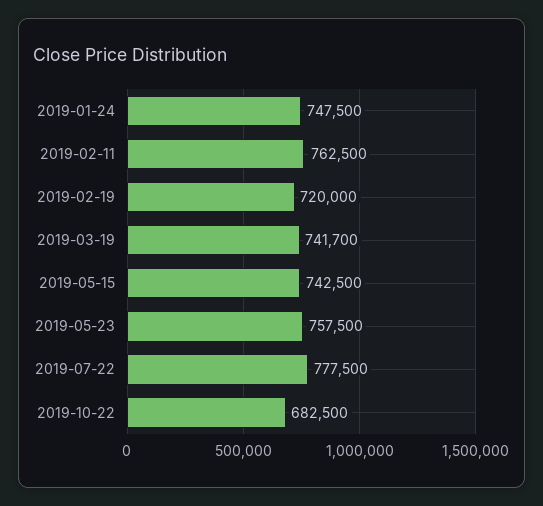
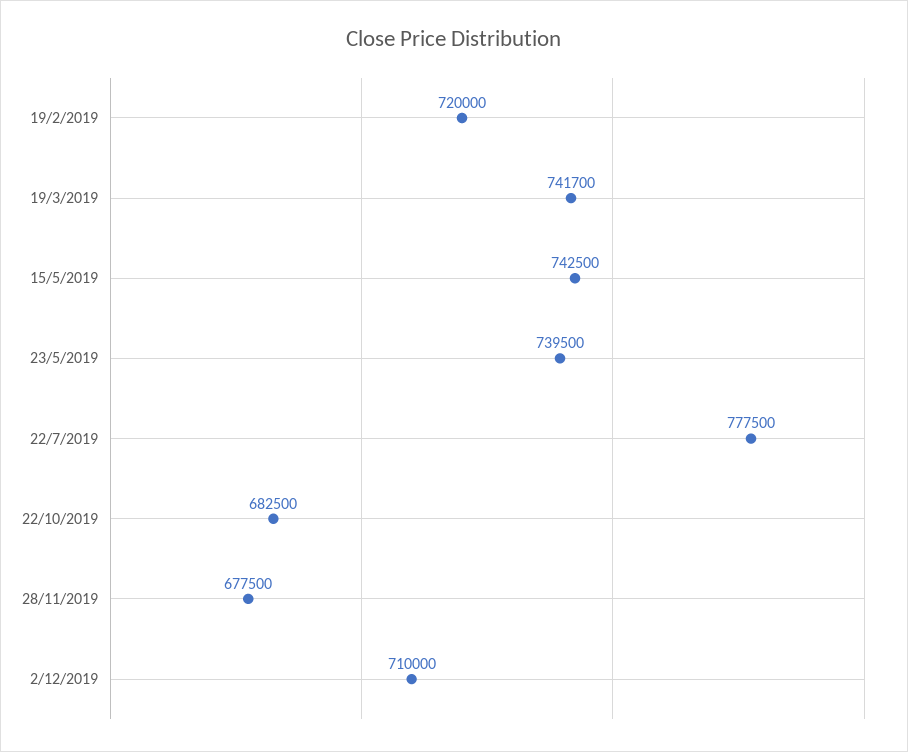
2019-01-24: 747500 -> none
2019-02-11: 762500 -> none
2019-05-23: 757500 -> 739500
28/11/2019: none -> 677500
2/12/2019: none -> 710000

